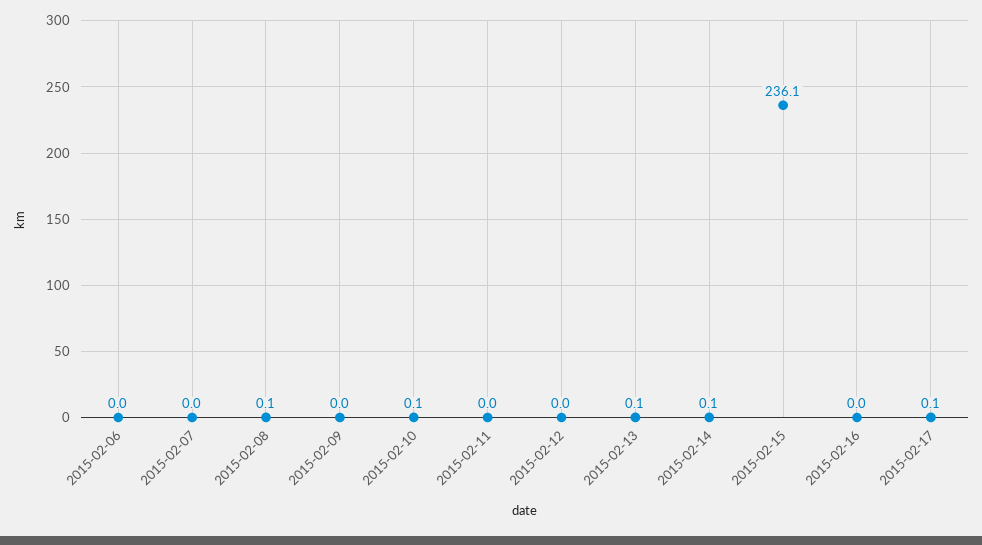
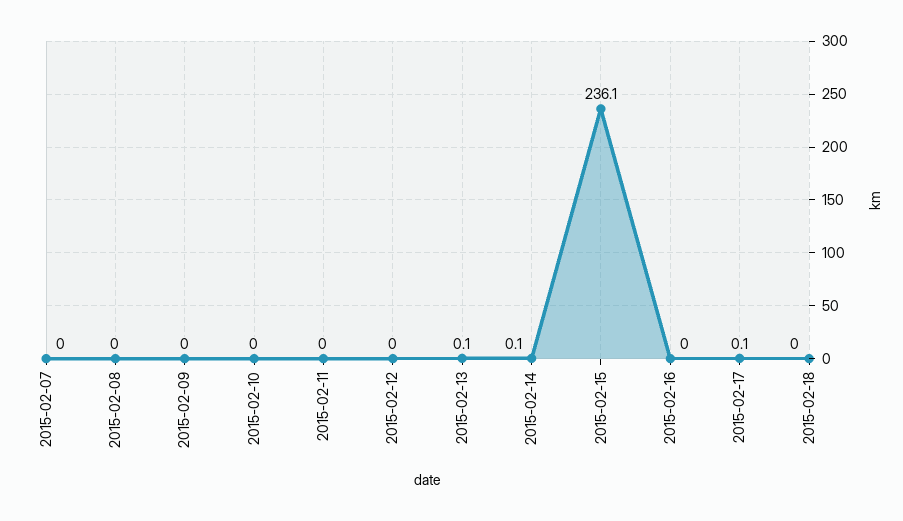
2015-02-06: 0 -> none
2015-02-08: 0.1 -> 0
2015-02-10: 0.1 -> 0
2015-02-18: none -> 0

